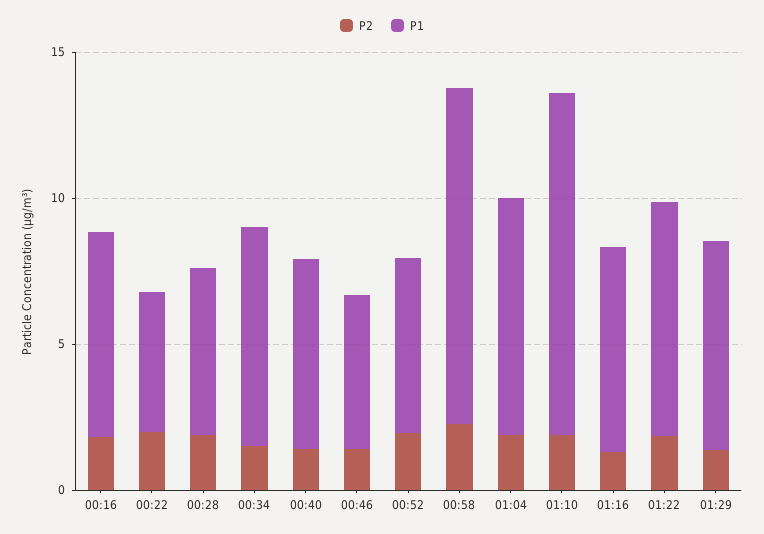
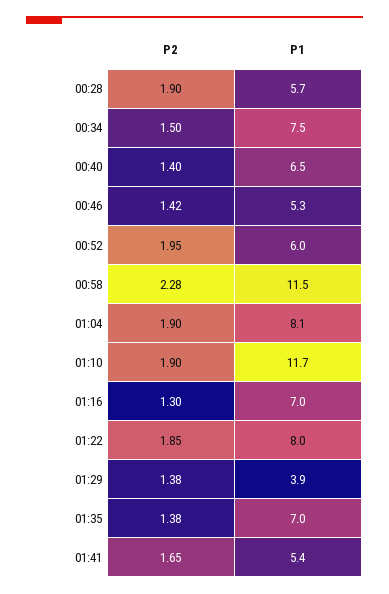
P2, 00:16: 2 -> none
P1, 00:16: 7 -> none
P2, 00:22: 2 -> none
P1, 00:22: 5 -> none
P1, 01:29: 7 -> 3.9
P2, 01:35: none -> 1.38
P1, 01:35: none -> 7
P2, 01:41: none -> 1.65
P1, 01:41: none -> 5.4

